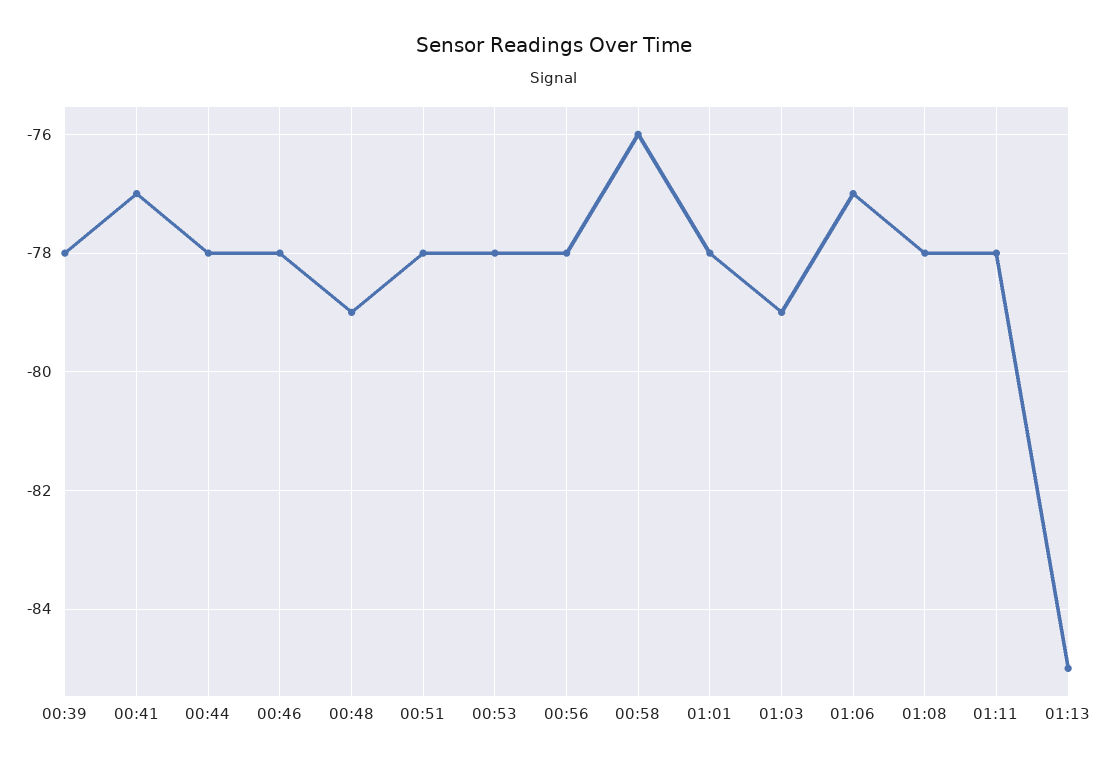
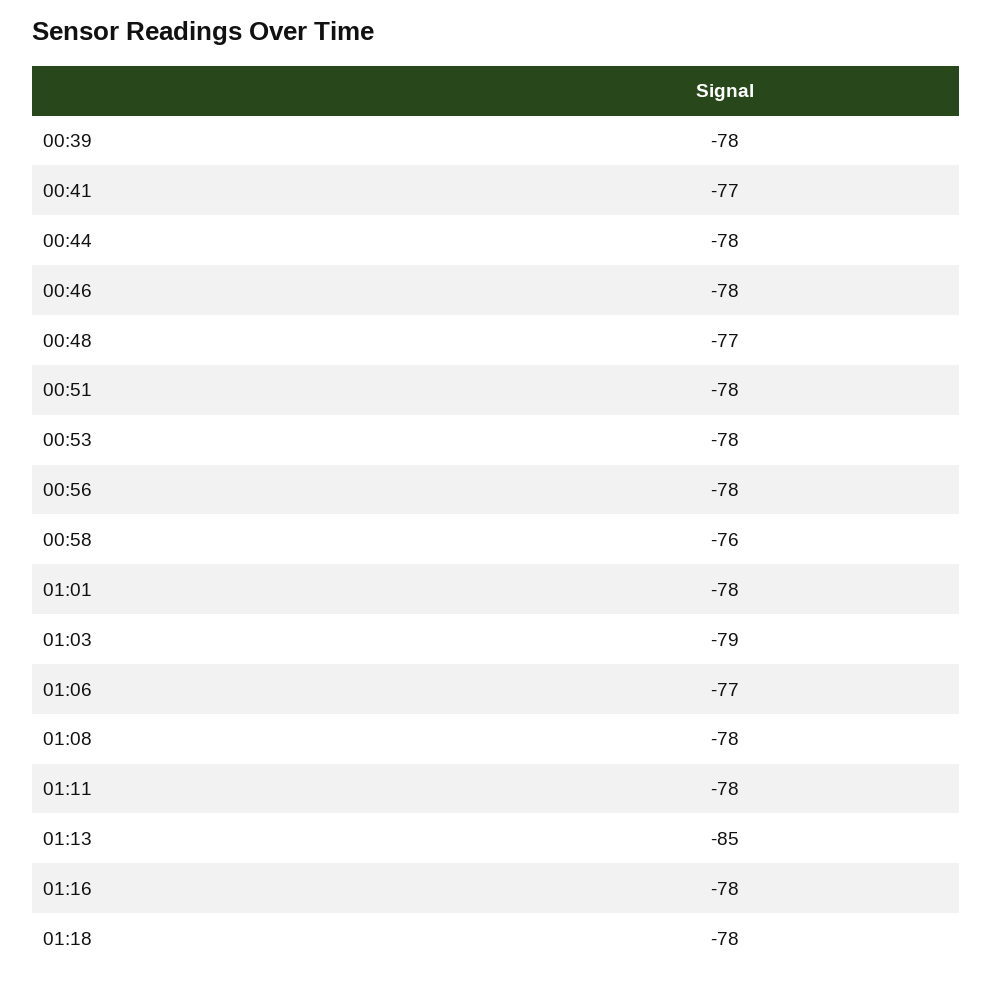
00:48: -79 -> -77
01:16: none -> -78
01:18: none -> -78

